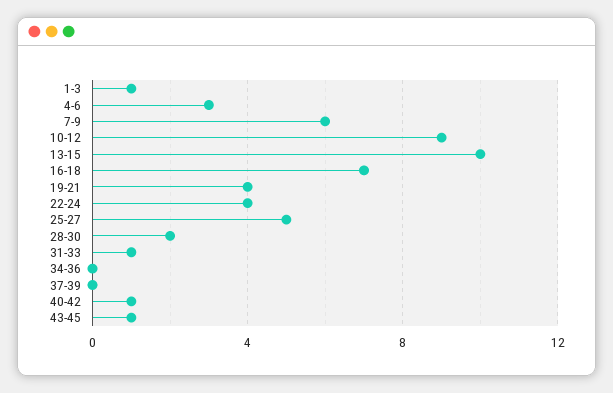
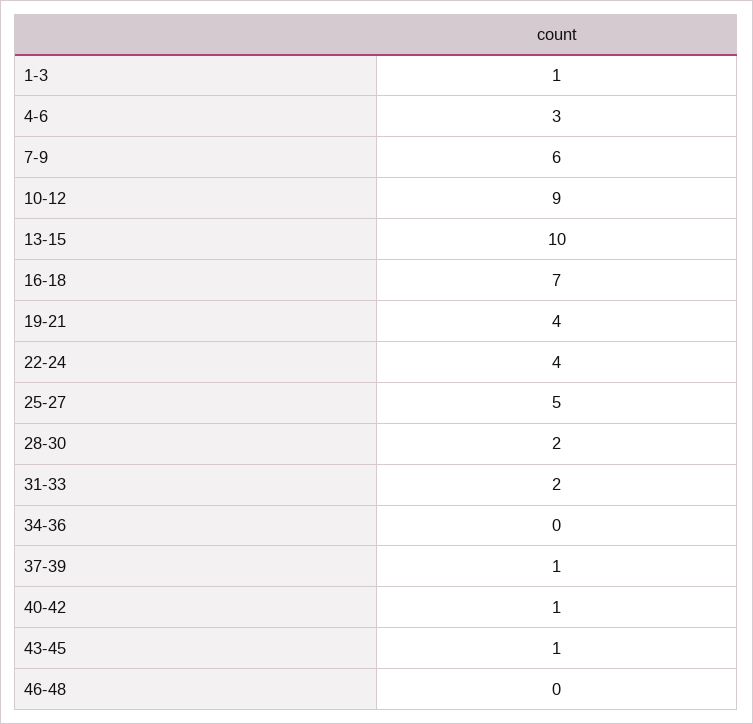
31-33: 1 -> 2
37-39: 0 -> 1
46-48: none -> 0

